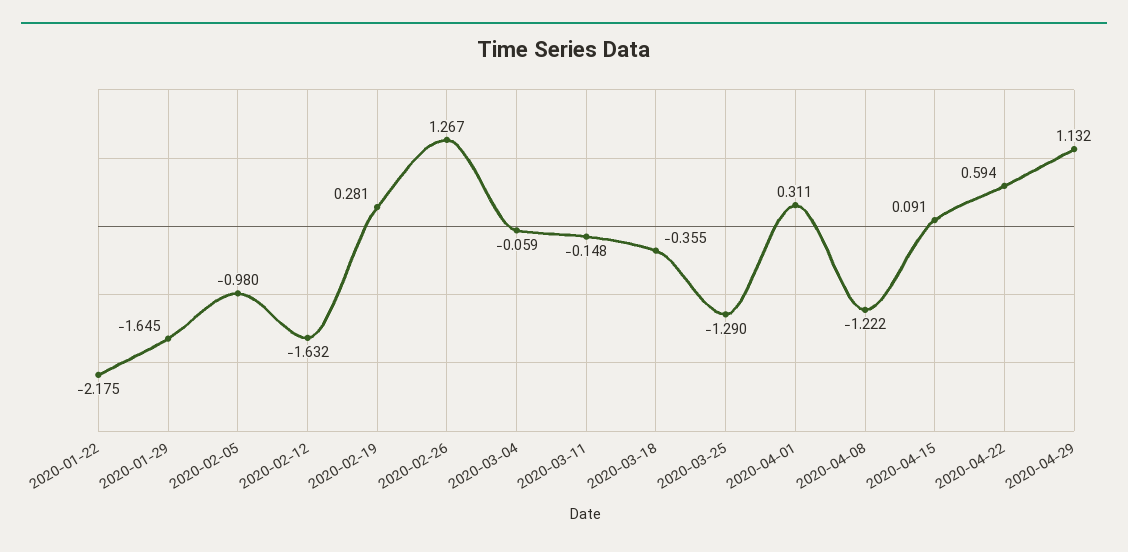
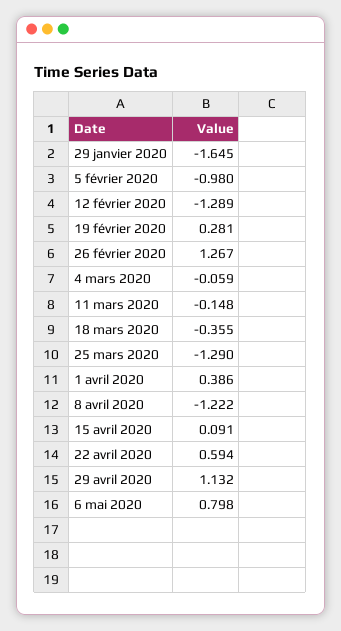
2020-01-22: -2.175 -> none
2020-02-12: -1.632 -> -1.289
2020-04-01: 0.311 -> 0.386
6 mai 2020: none -> 0.798

